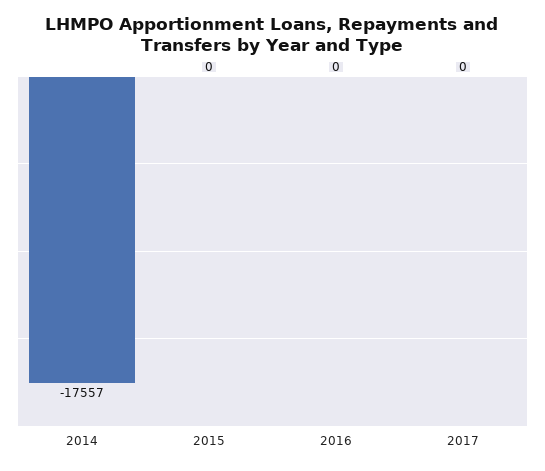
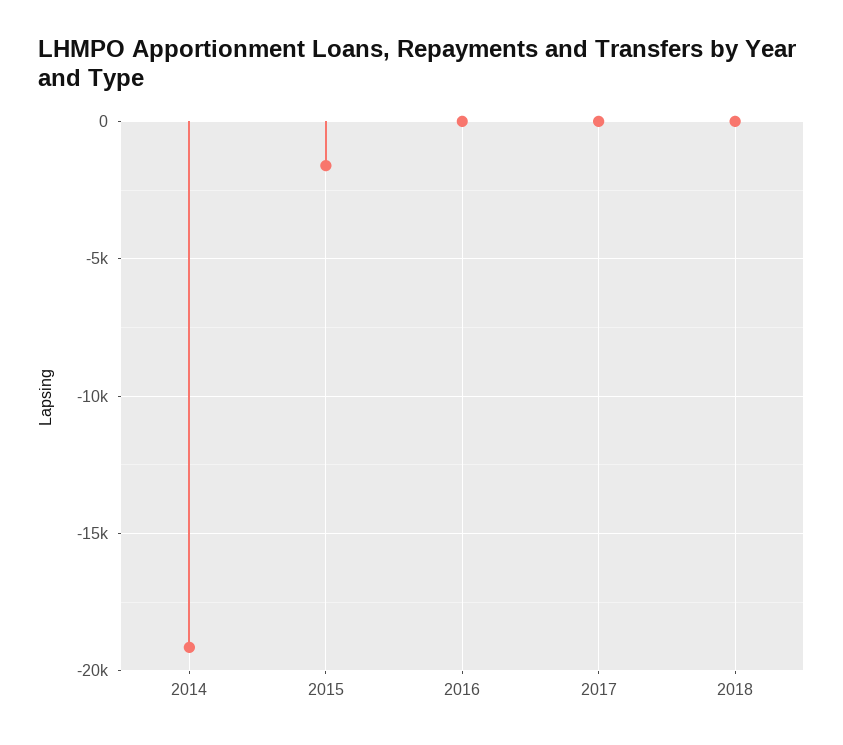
2014: -17557 -> -19000
2015: 0 -> -1500
2018: none -> 0

